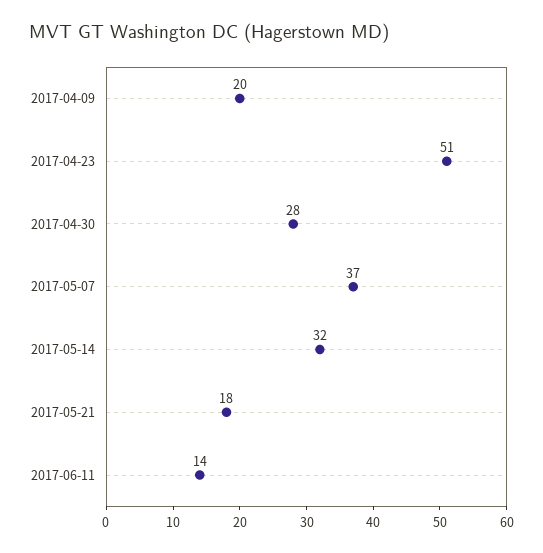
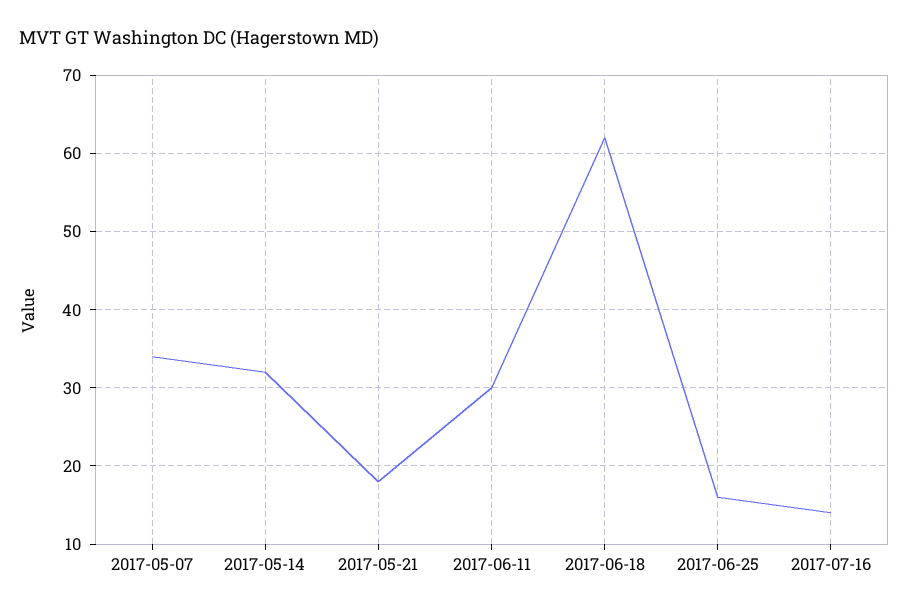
2017-04-09: 20 -> none
2017-04-23: 51 -> none
2017-04-30: 28 -> none
2017-05-07: 37 -> 34
2017-06-11: 14 -> 30
2017-06-18: none -> 62
2017-06-25: none -> 16
2017-07-16: none -> 14

